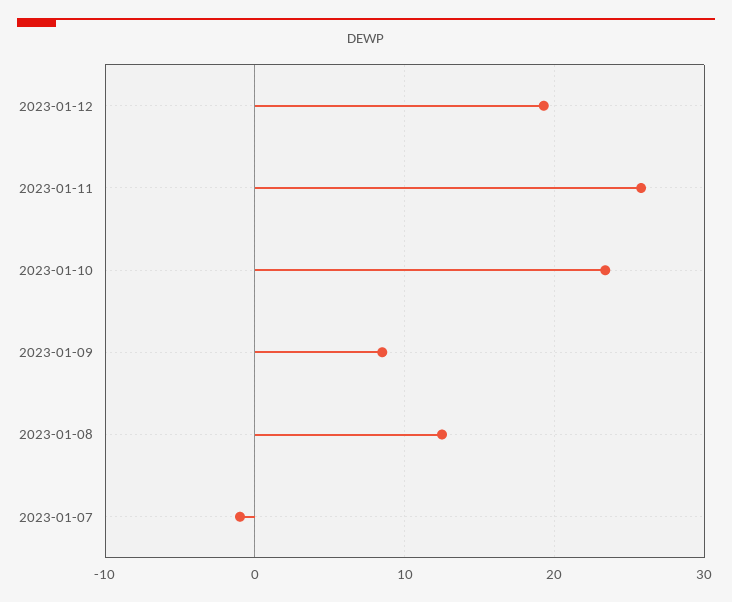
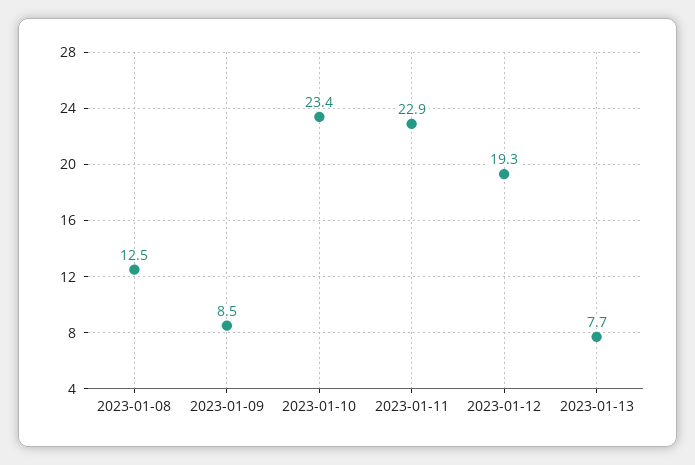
2023-01-11: 26 -> 22.9
2023-01-07: -1 -> none
2023-01-13: none -> 7.7

